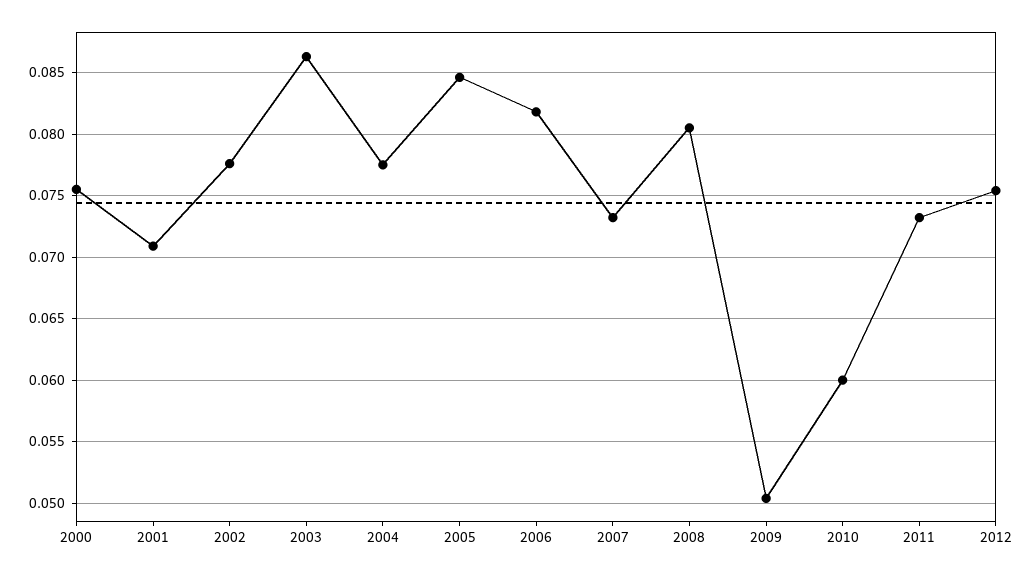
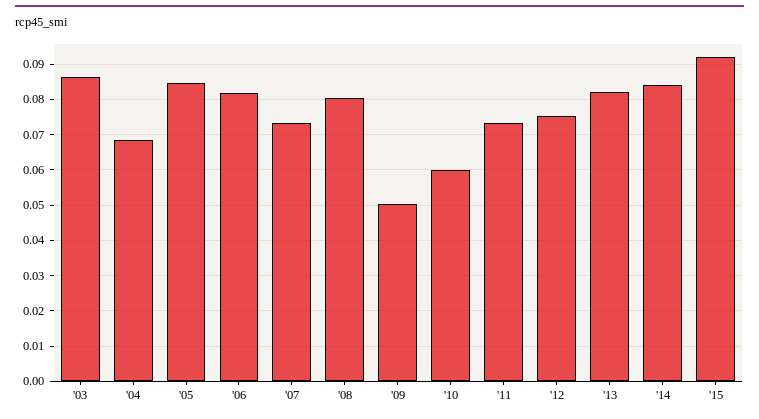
2000: 0.0755 -> none
2001: 0.071 -> none
2002: 0.0775 -> none
2004: 0.0775 -> 0.068
'13: none -> 0.082
'14: none -> 0.084
'15: none -> 0.092

